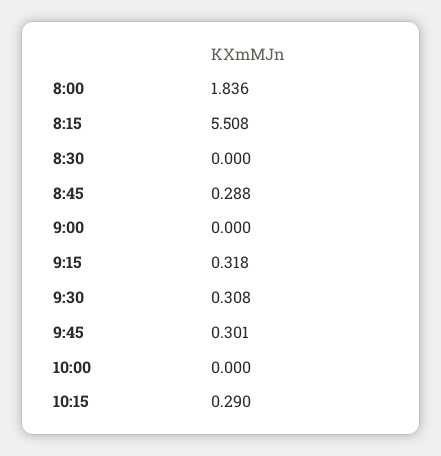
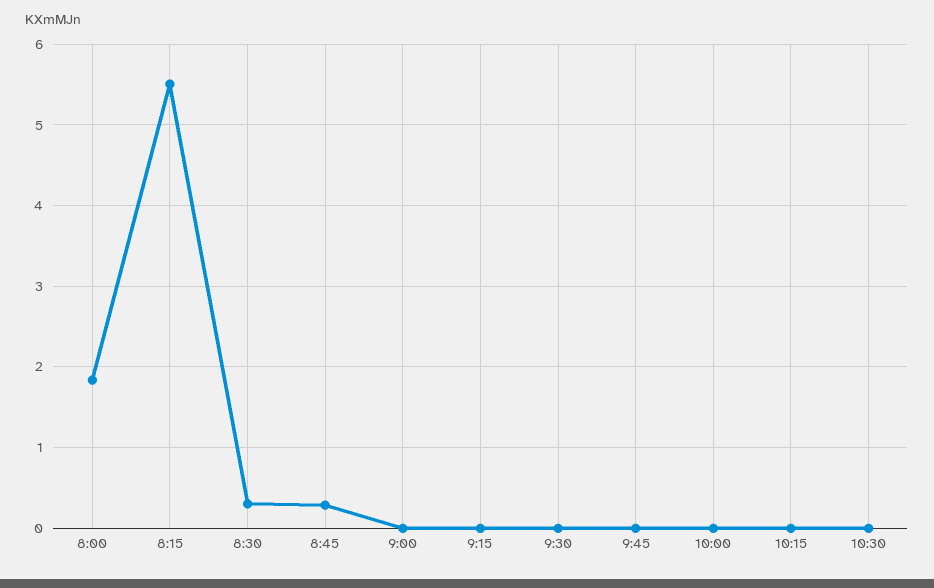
8:30: 0 -> 0.3
9:15: 0.318 -> 0
9:30: 0.308 -> 0
9:45: 0.301 -> 0
10:15: 0.29 -> 0
10:30: none -> 0

